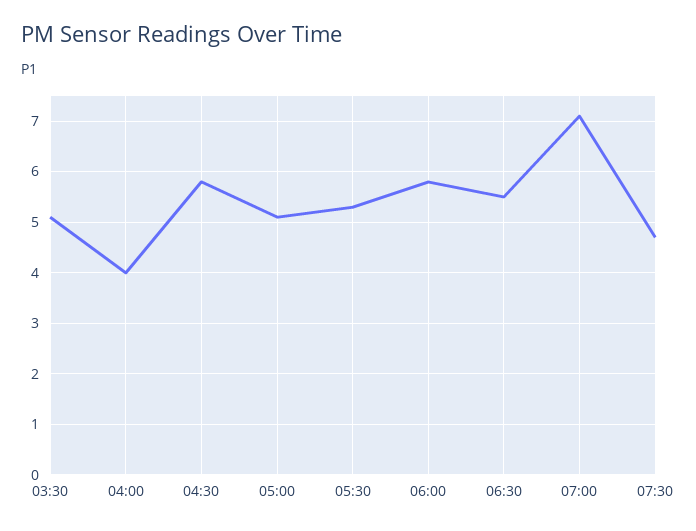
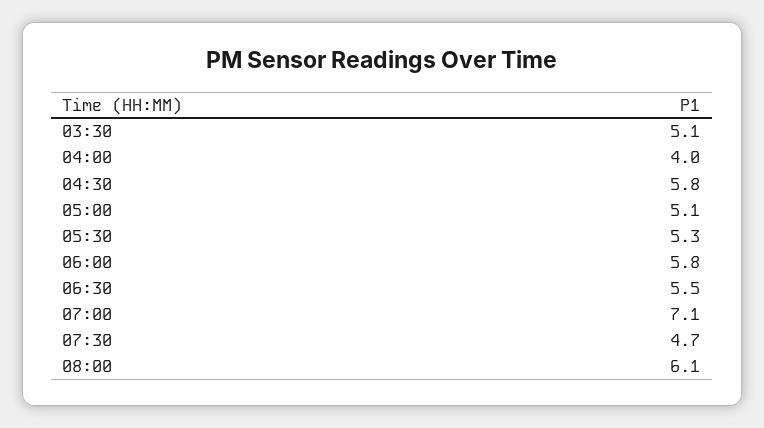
08:00: none -> 6.1

